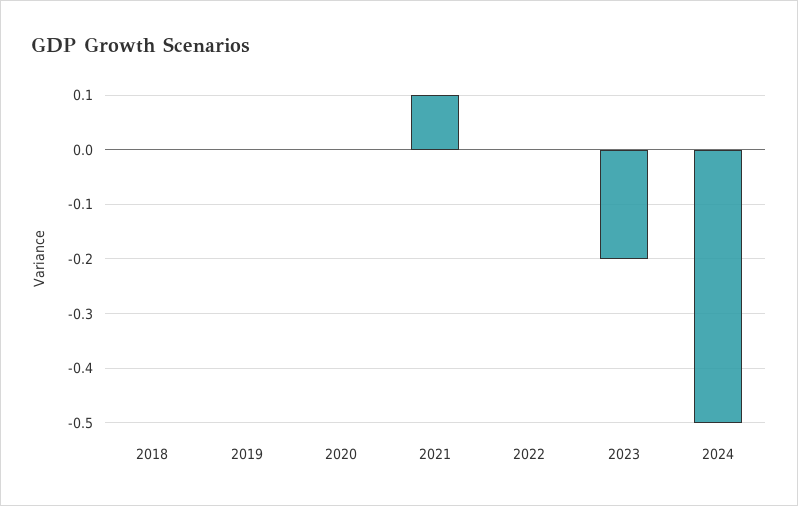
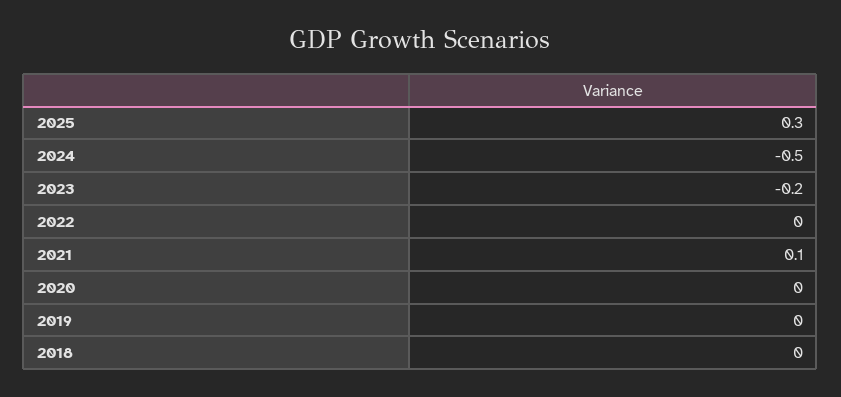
2025: none -> 0.3

